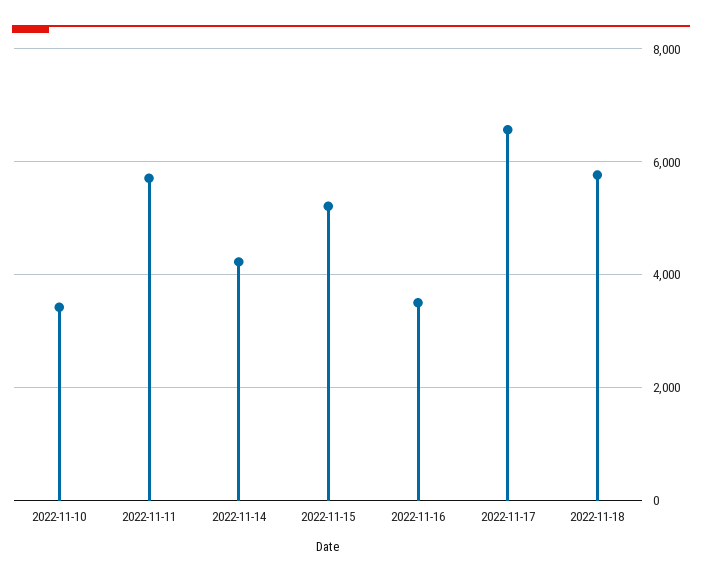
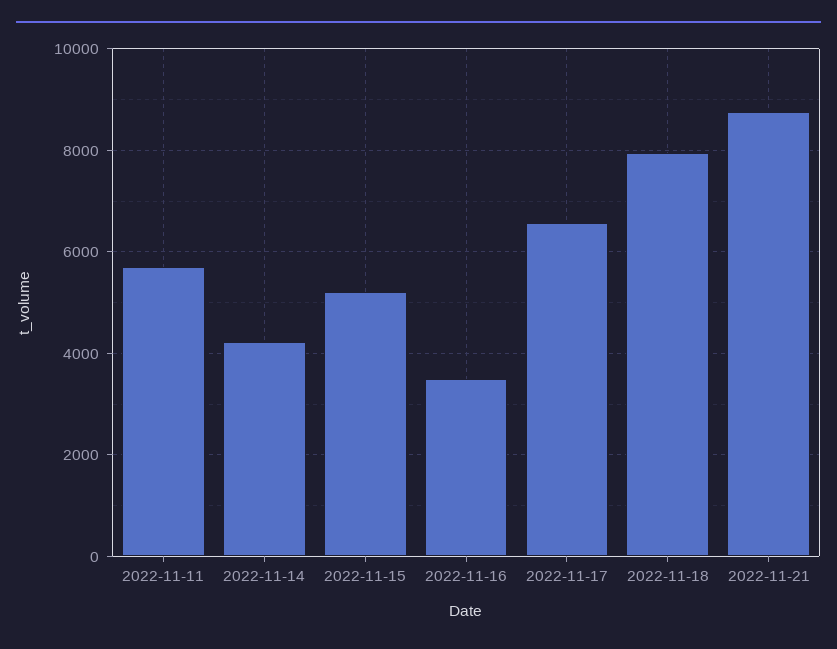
2022-11-10: 3400 -> none
2022-11-18: 5800 -> 8000
2022-11-21: none -> 8800

